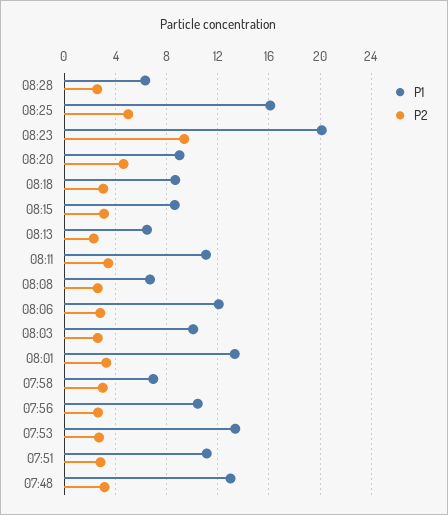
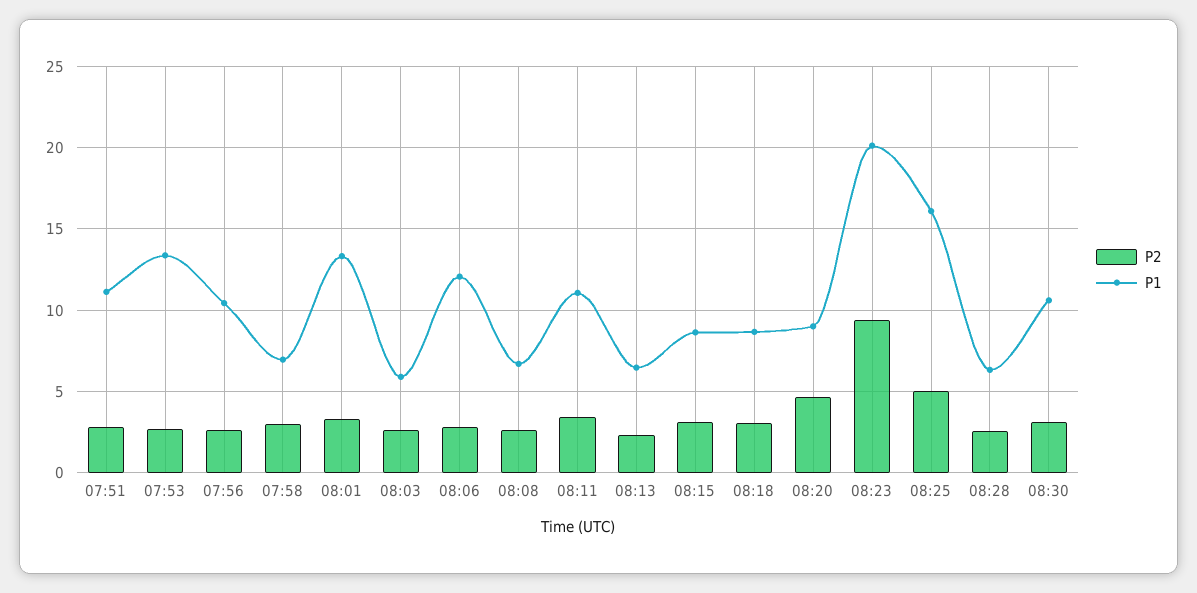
P1, 08:03: 10 -> 6
P1, 07:48: 13 -> none
P2, 07:48: 3 -> none
P2, 08:30: none -> 3
P1, 08:30: none -> 10.5

